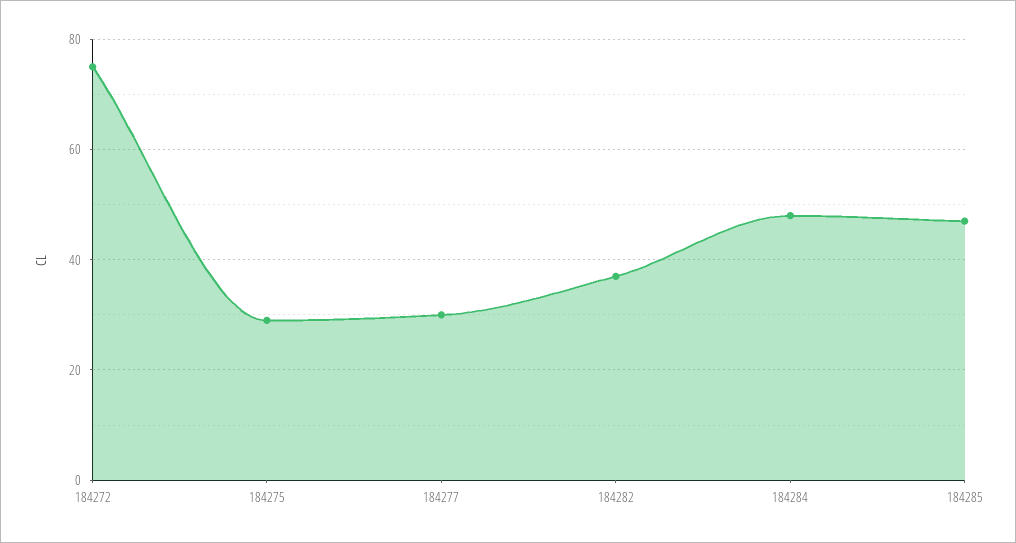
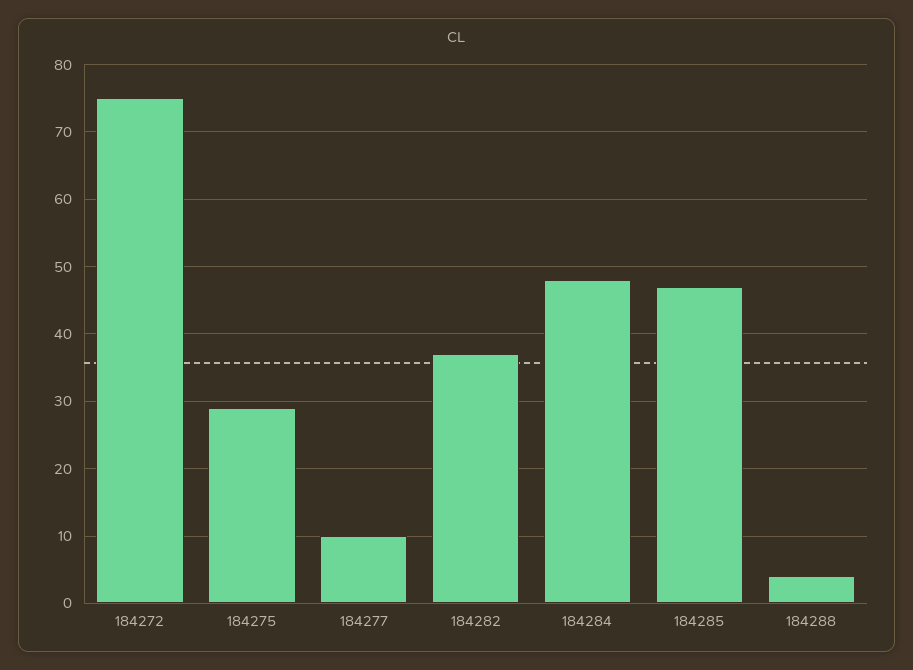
184277: 30 -> 10
184288: none -> 4

